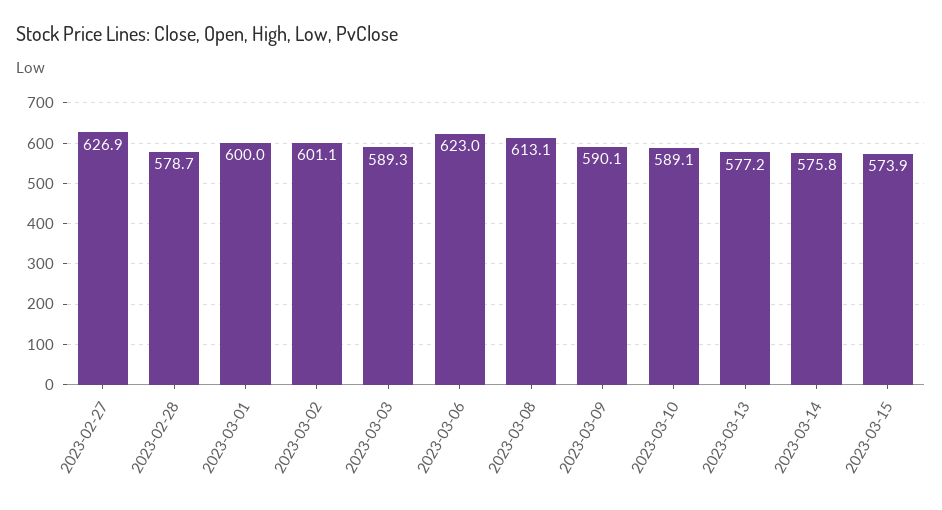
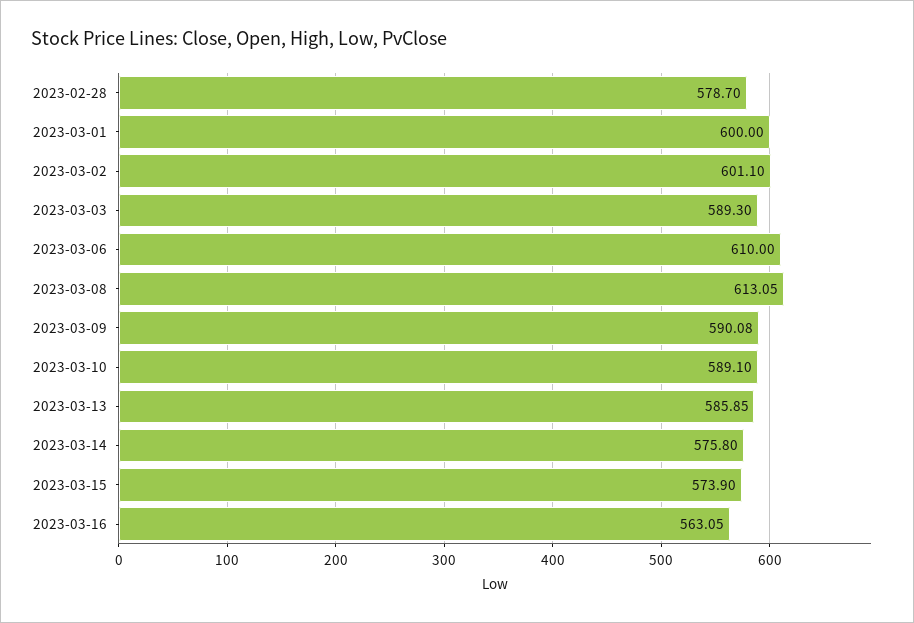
2023-02-27: 626.9 -> none
2023-03-06: 623 -> 610
2023-03-13: 577.2 -> 585.85
2023-03-16: none -> 563.05

